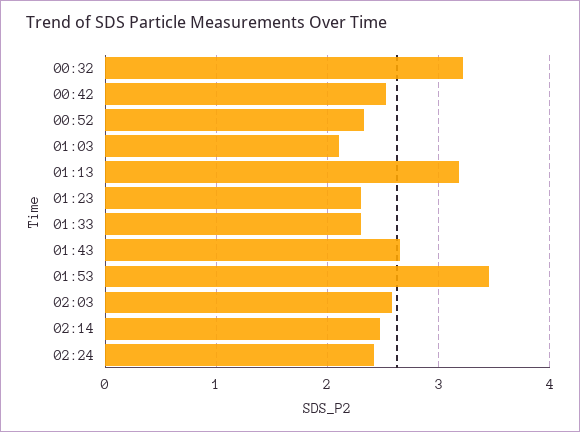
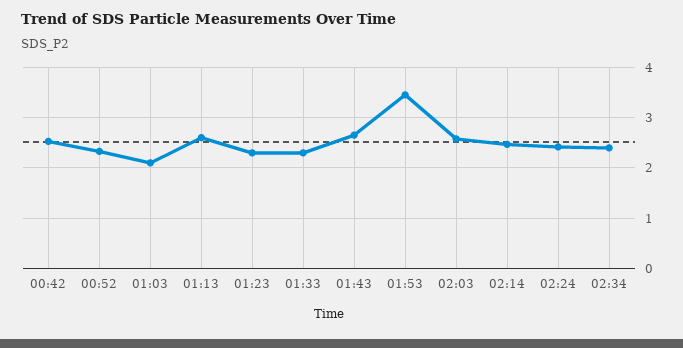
00:32: 3.2 -> none
01:13: 3.2 -> 2.6
02:34: none -> 2.4

